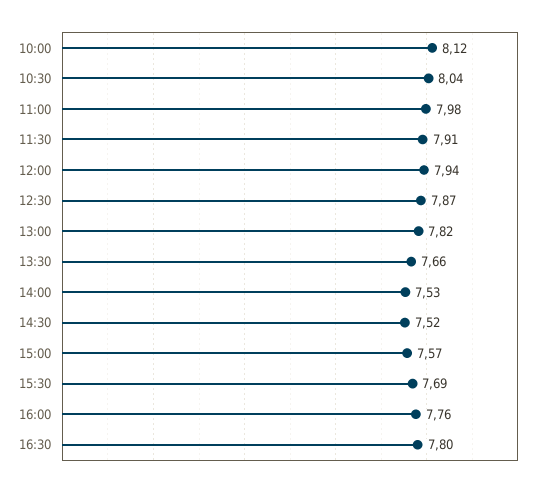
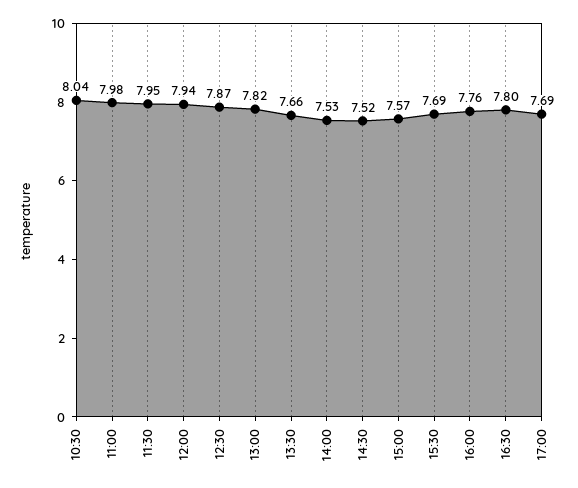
10:00: 8.12 -> none
11:30: 7.91 -> 7.95
17:00: none -> 7.69

